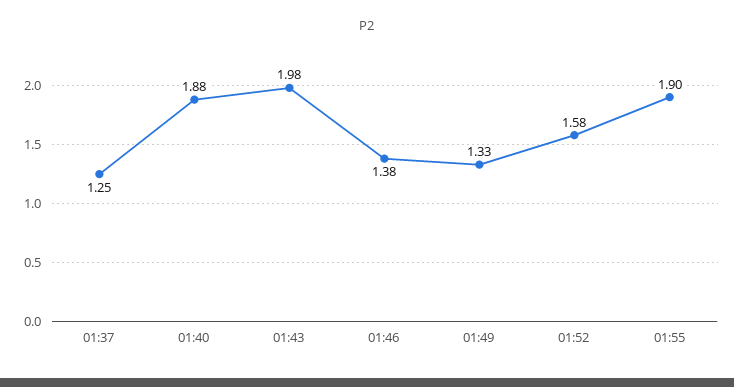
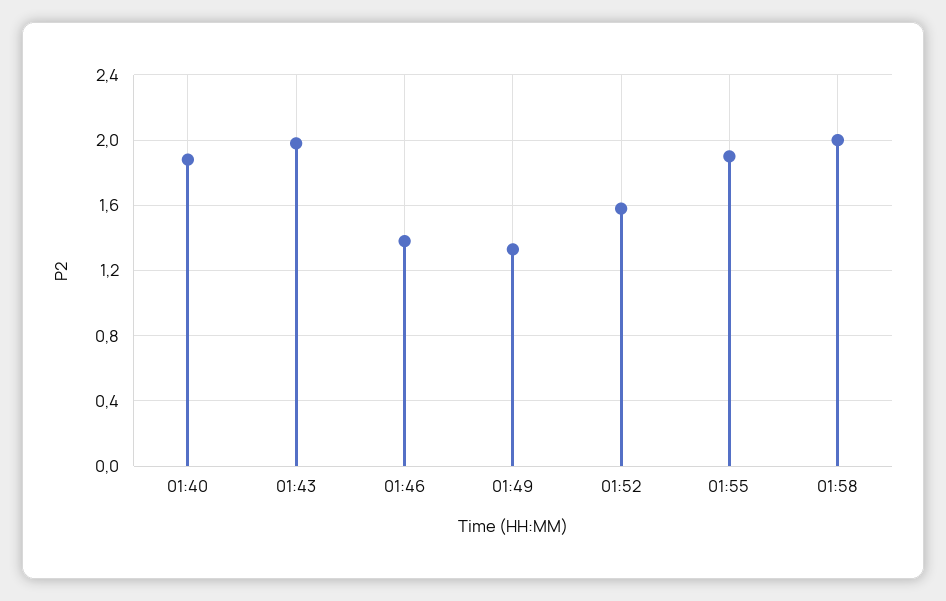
01:37: 1.25 -> none
01:58: none -> 2

